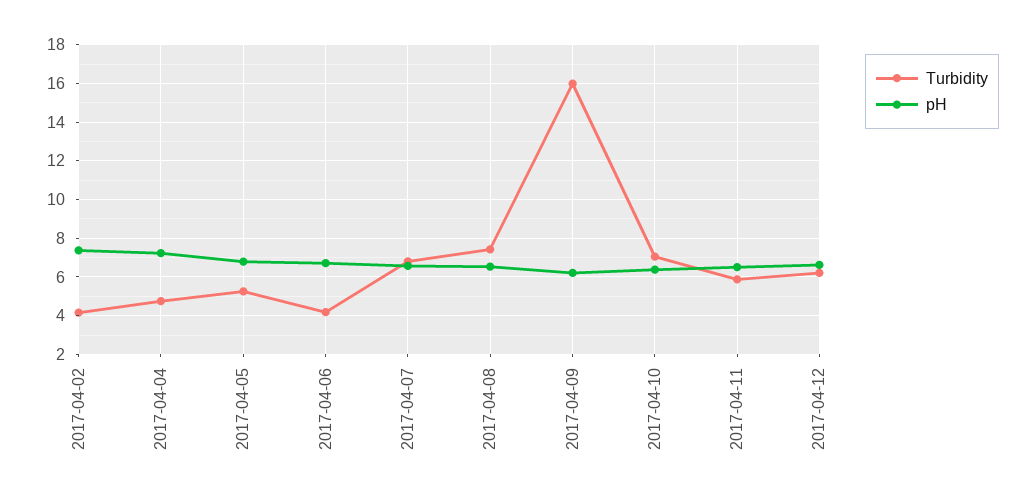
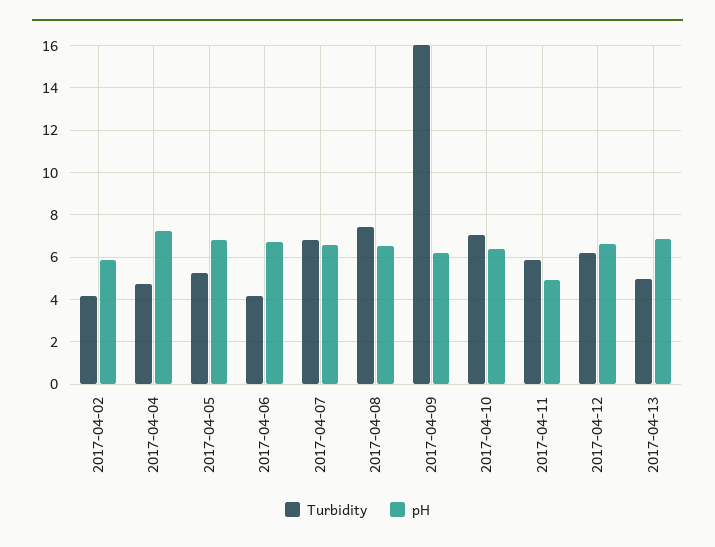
pH, 2017-04-02: 7.5 -> 6
pH, 2017-04-11: 6.5 -> 5
Turbidity, 2017-04-13: none -> 5
pH, 2017-04-13: none -> 7

